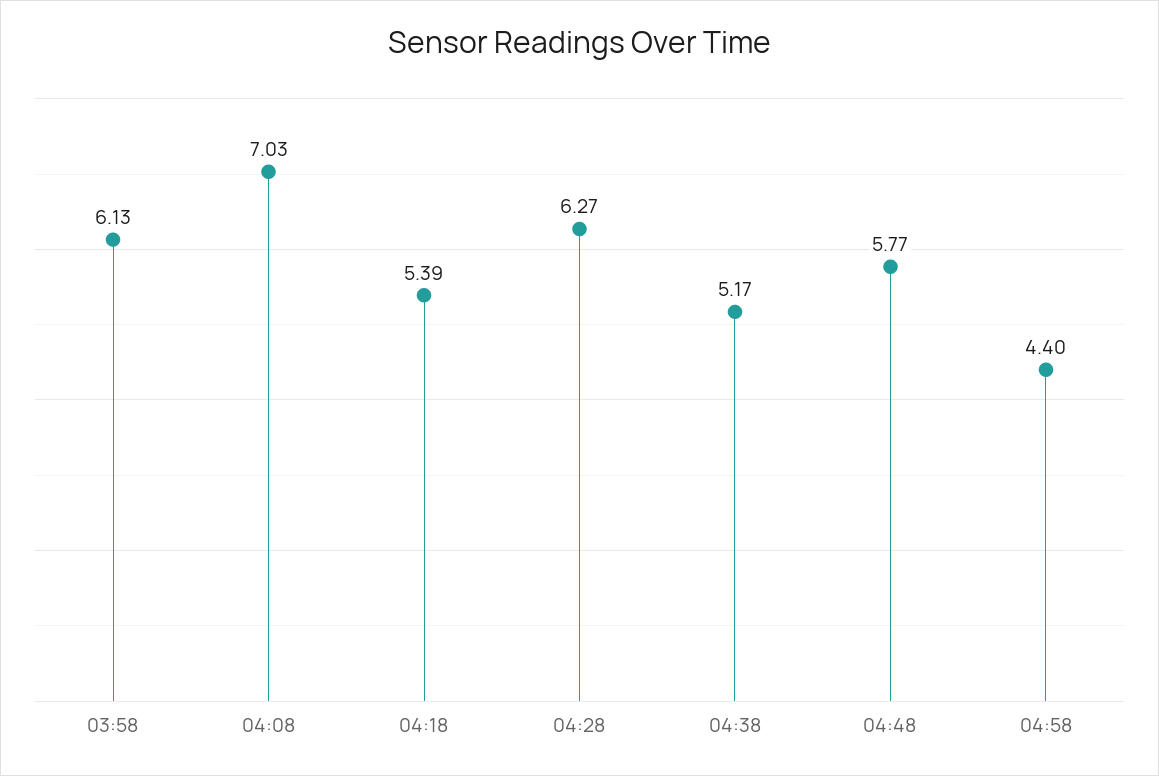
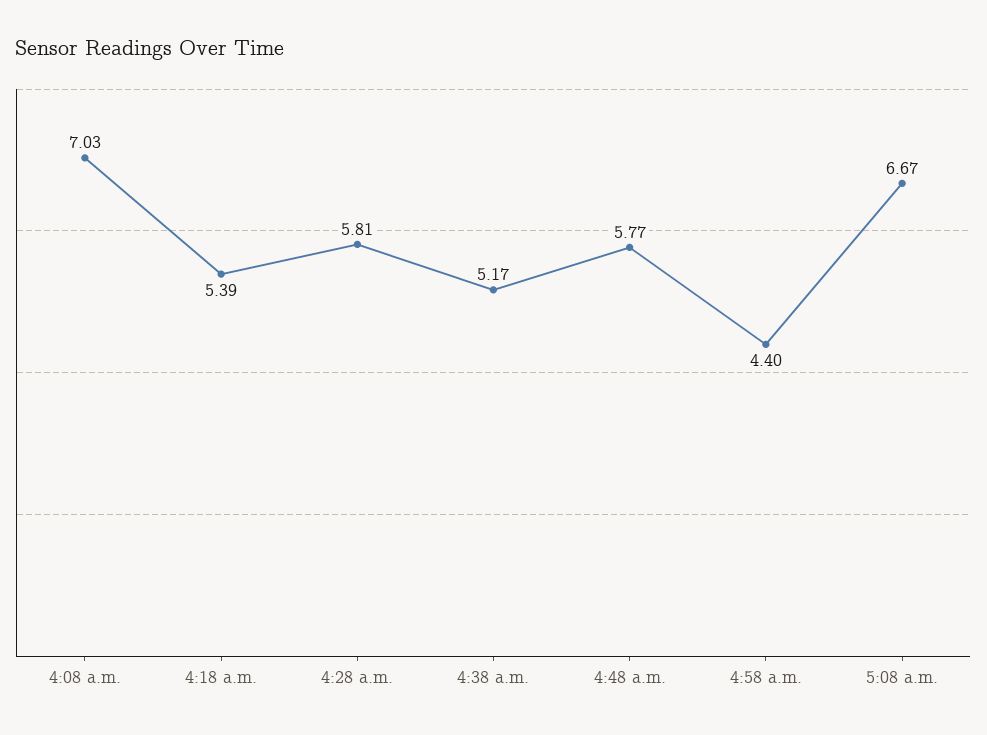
03:58: 6.13 -> none
04:28: 6.27 -> 5.81
5:08 a.m.: none -> 6.67

